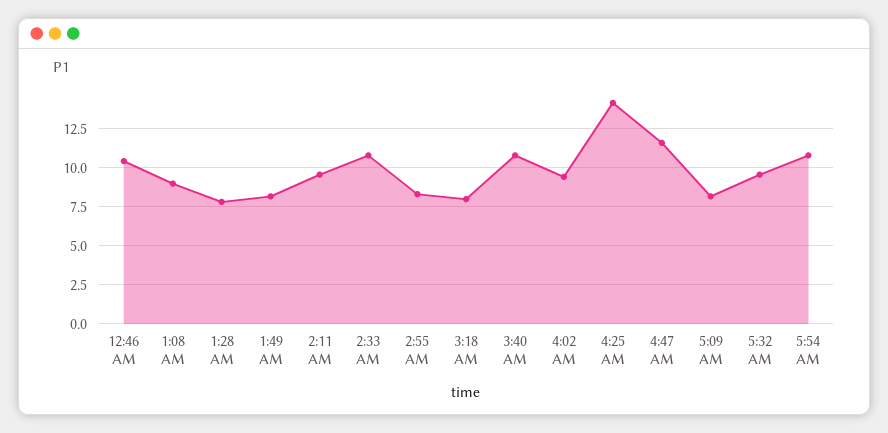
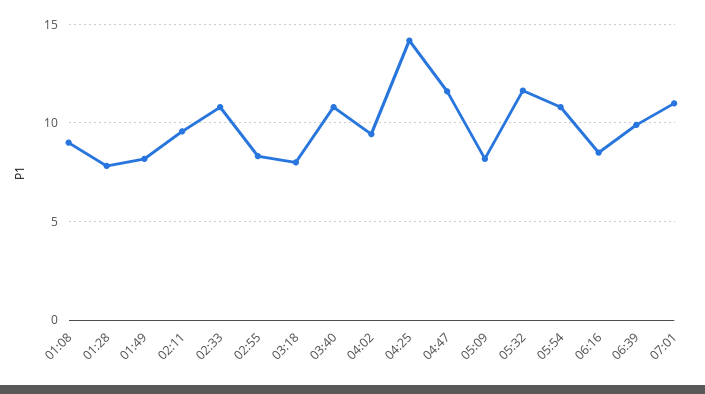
12:46 AM: 10.5 -> none
5:32 AM: 9.5 -> 11.5
06:16: none -> 8.5
06:39: none -> 10
07:01: none -> 11

